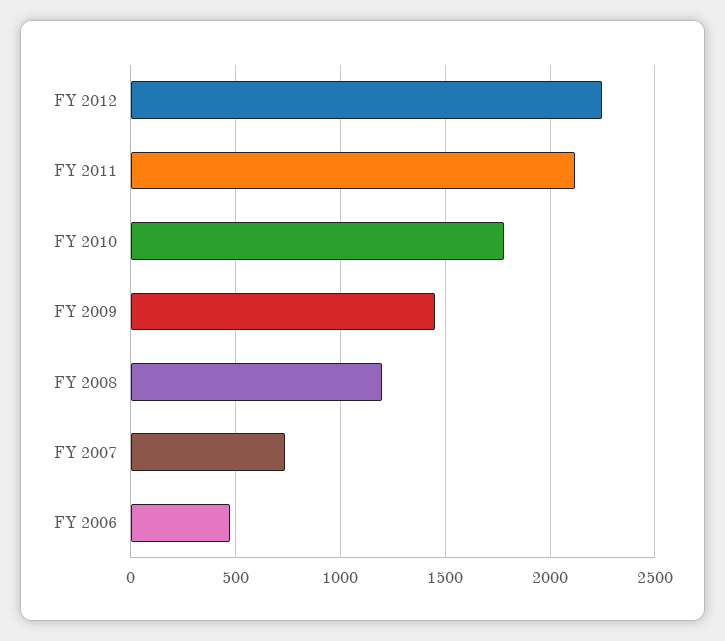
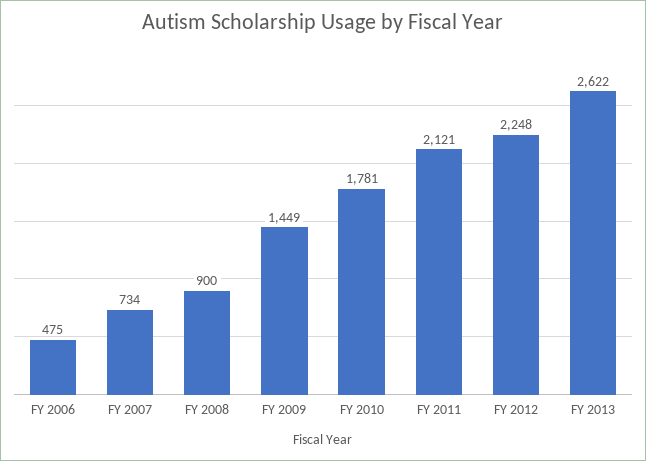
FY 2008: 1200 -> 900
FY 2013: none -> 2622

